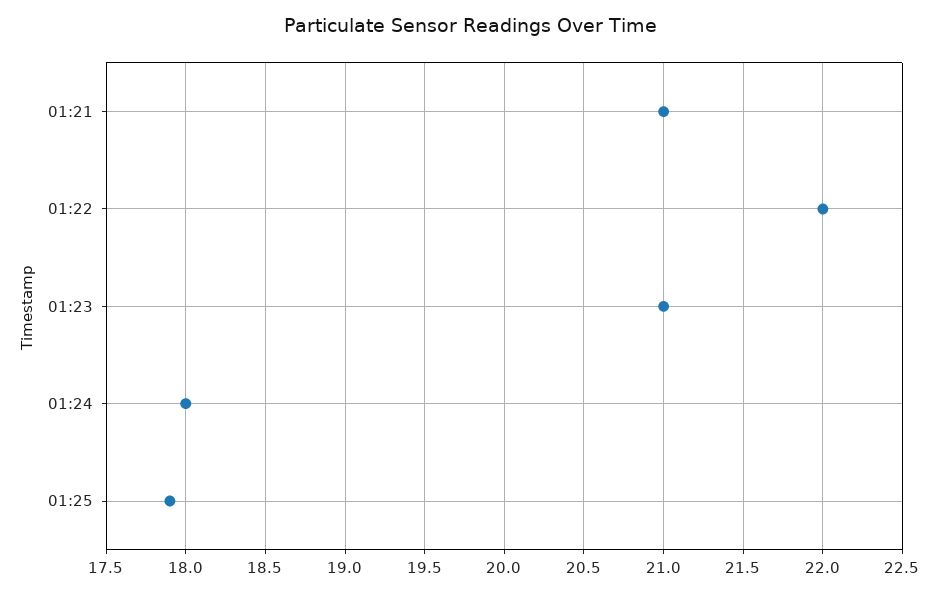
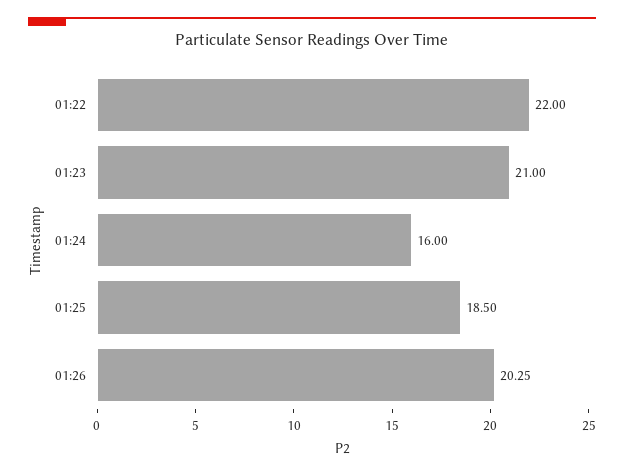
01:21: 21 -> none
01:24: 18 -> 16
01:25: 17.9 -> 18.5
01:26: none -> 20.25

